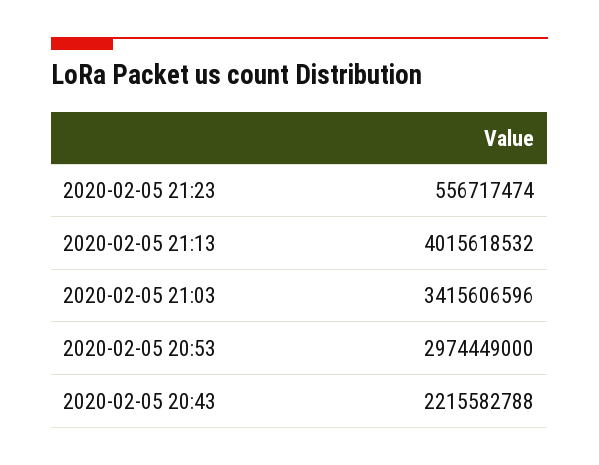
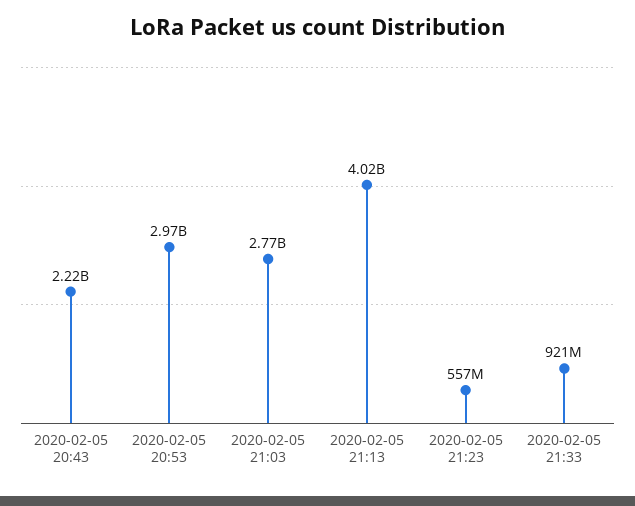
2020-02-05 21:03: 3415606596 -> 2770000000
2020-02-05 21:33: none -> 921000000

